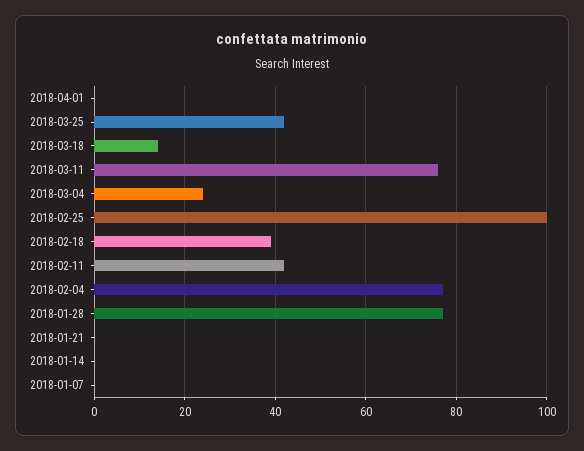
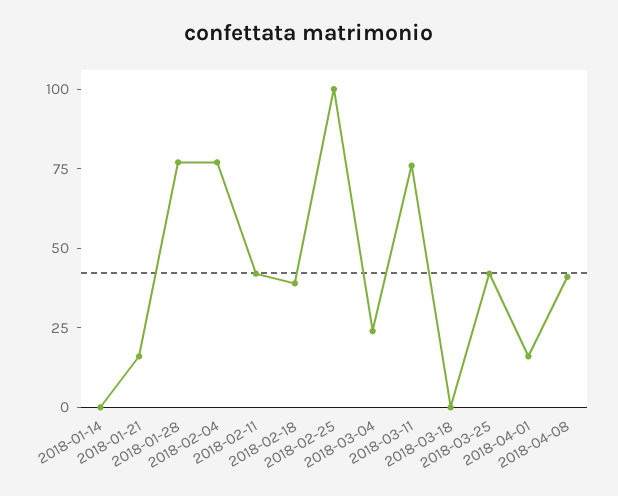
2018-04-01: 0 -> 15
2018-03-18: 15 -> 0
2018-01-21: 0 -> 15
2018-01-07: 0 -> none
2018-04-08: none -> 40

